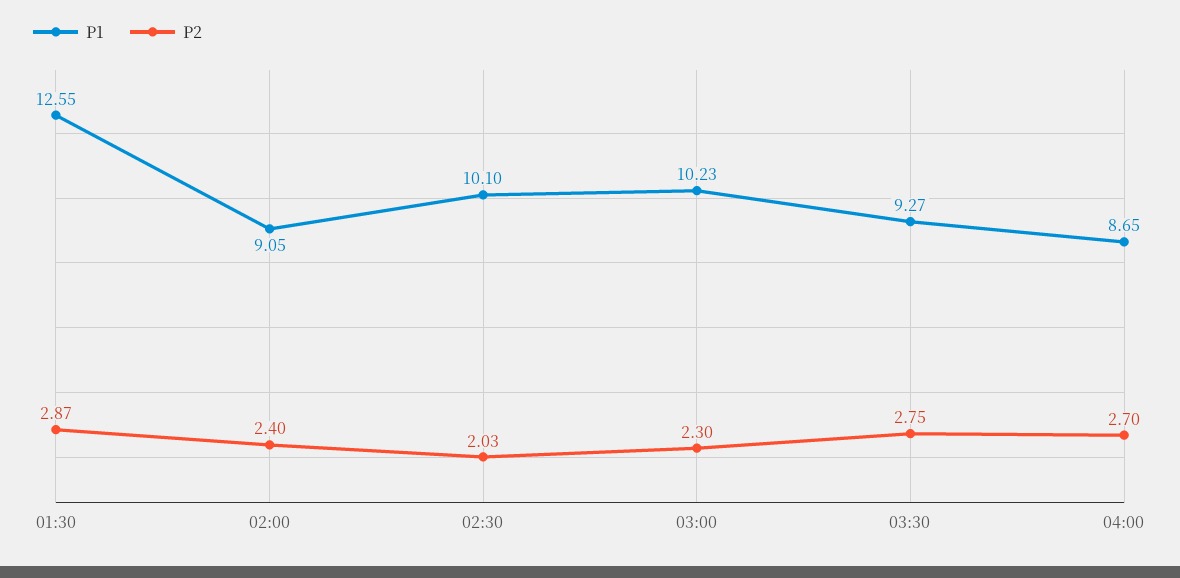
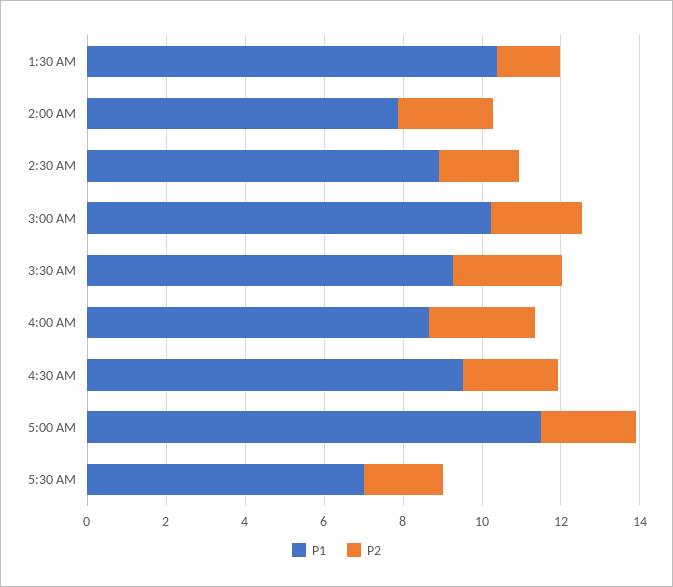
P1, 01:30: 12.55 -> 10.5
P2, 01:30: 2.87 -> 1.5
P1, 02:00: 9.05 -> 8
P1, 02:30: 10.1 -> 9
P1, 4:30 AM: none -> 9.5
P2, 4:30 AM: none -> 2.5
P1, 5:00 AM: none -> 11.5
P2, 5:00 AM: none -> 2.5
P1, 5:30 AM: none -> 7
P2, 5:30 AM: none -> 2

